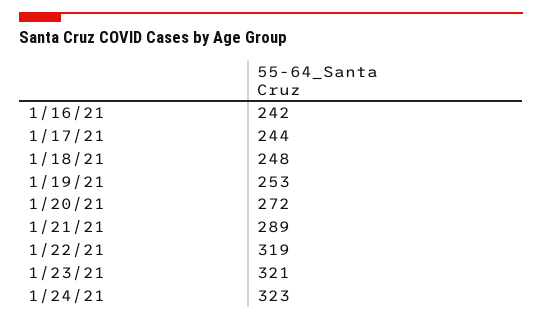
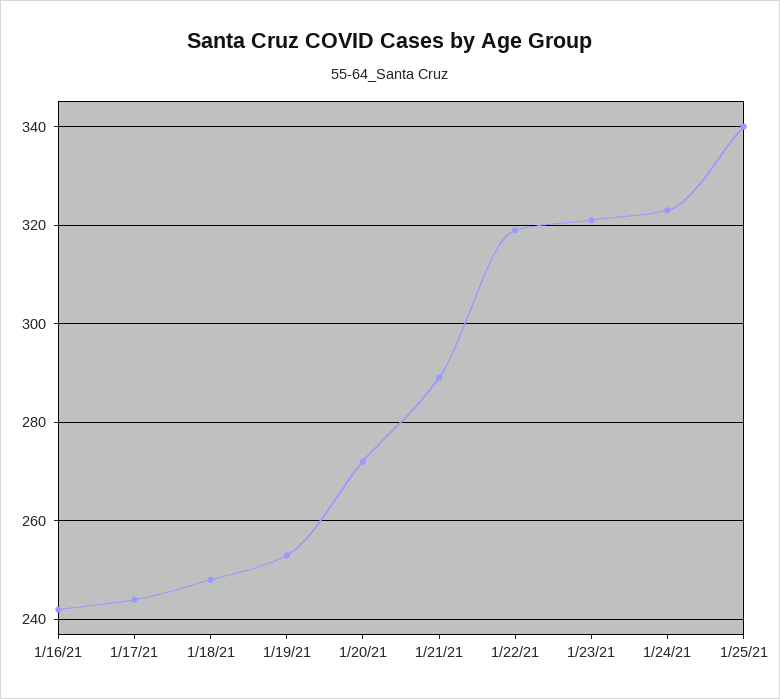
1/25/21: none -> 340

